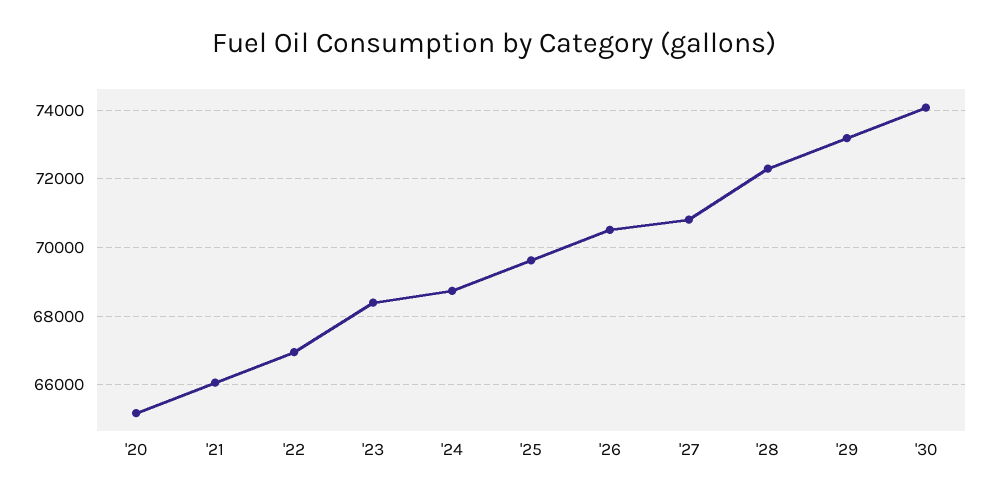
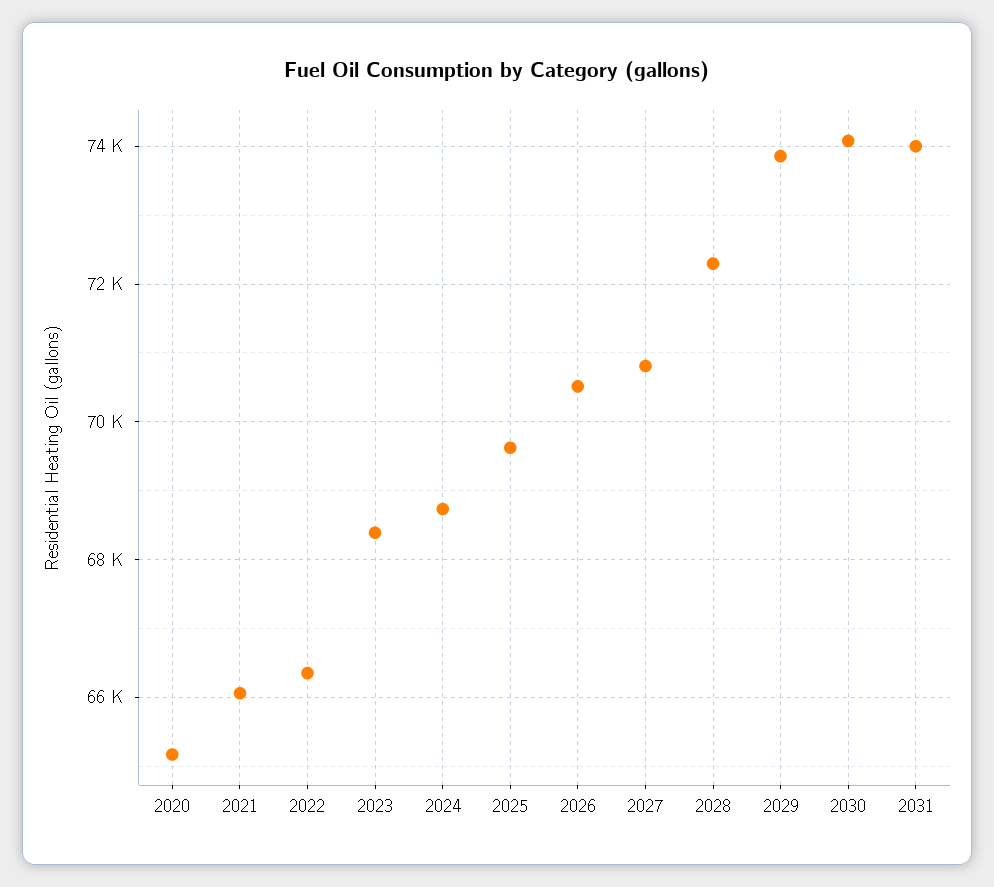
'22: 67000 -> 66400
'29: 73200 -> 73800
2031: none -> 74000

